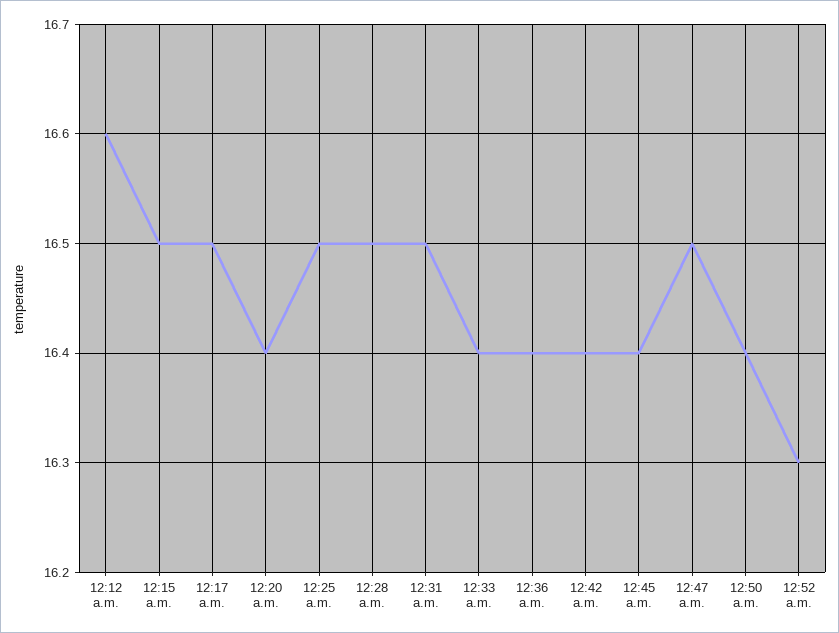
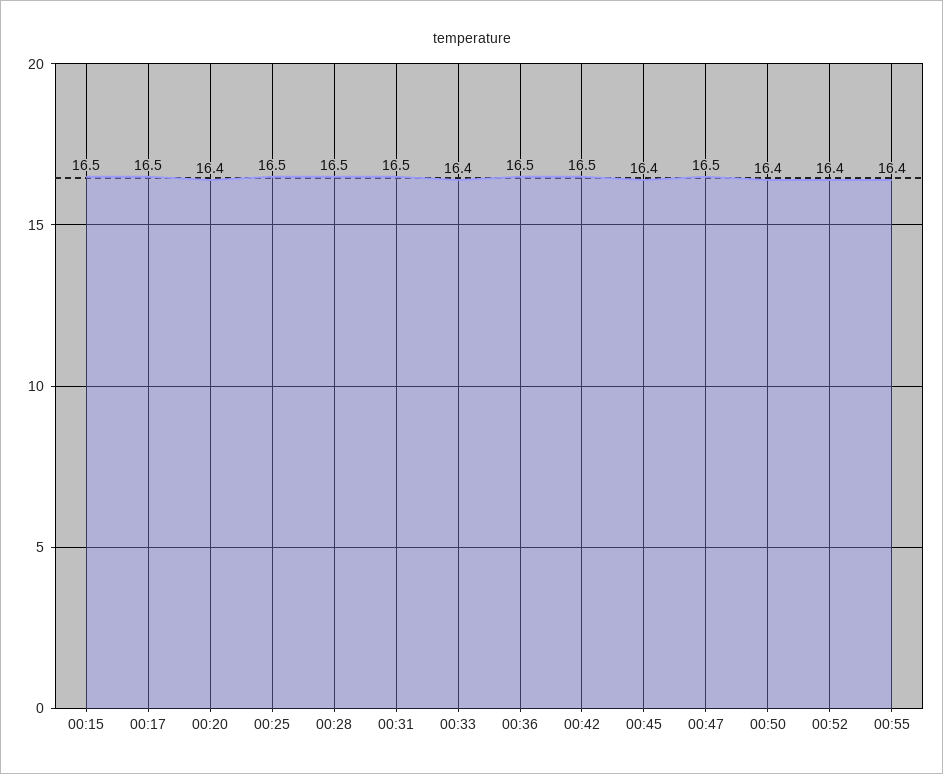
12:12 a.m.: 16.6 -> none
12:36 a.m.: 16.4 -> 16.5
12:42 a.m.: 16.4 -> 16.5
12:52 a.m.: 16.3 -> 16.4
00:55: none -> 16.4

